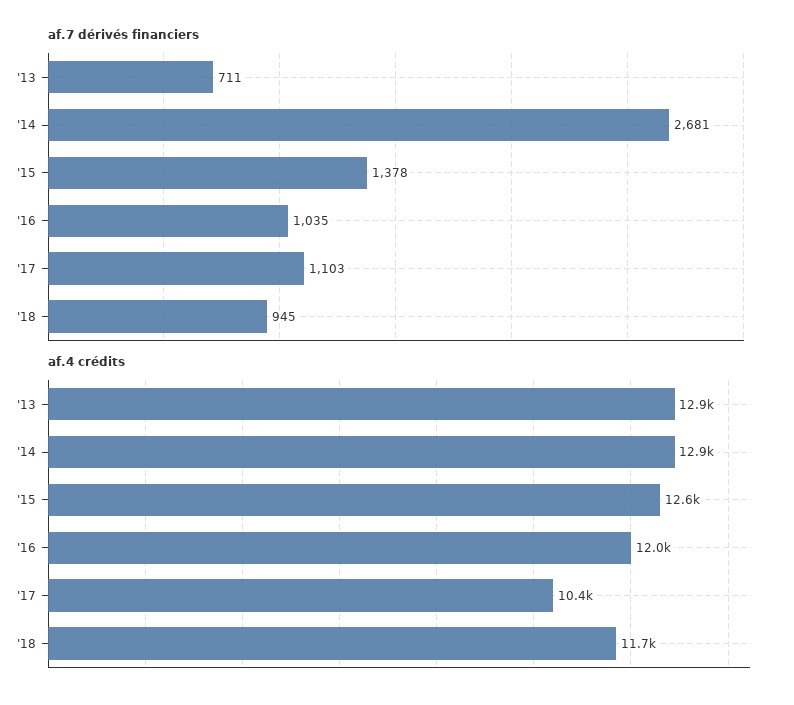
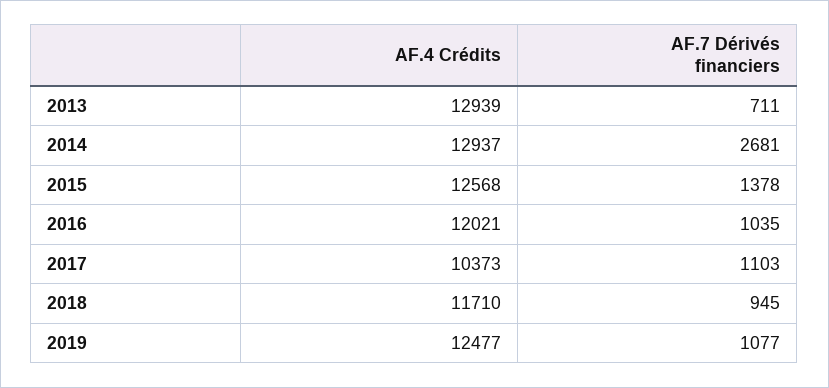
af.4 crédits, 2019: none -> 12477
af.7 dérivés financiers, 2019: none -> 1077

